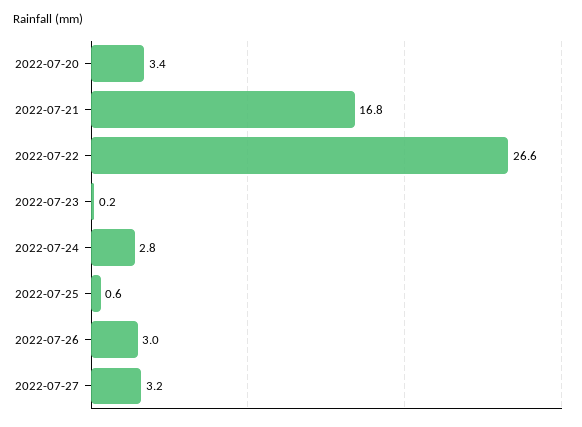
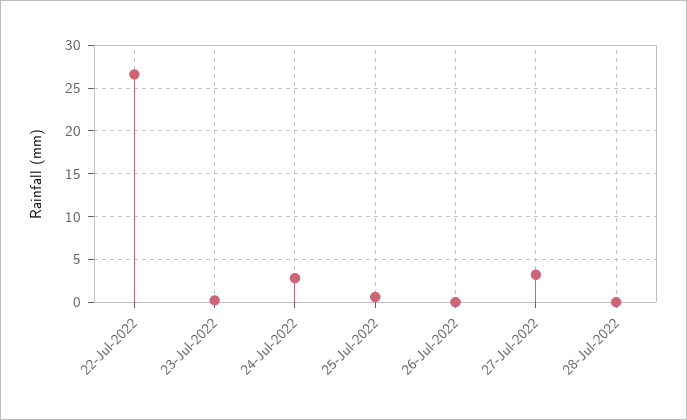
2022-07-20: 3.4 -> none
2022-07-21: 16.8 -> none
2022-07-26: 3 -> 0
28-Jul-2022: none -> 0

